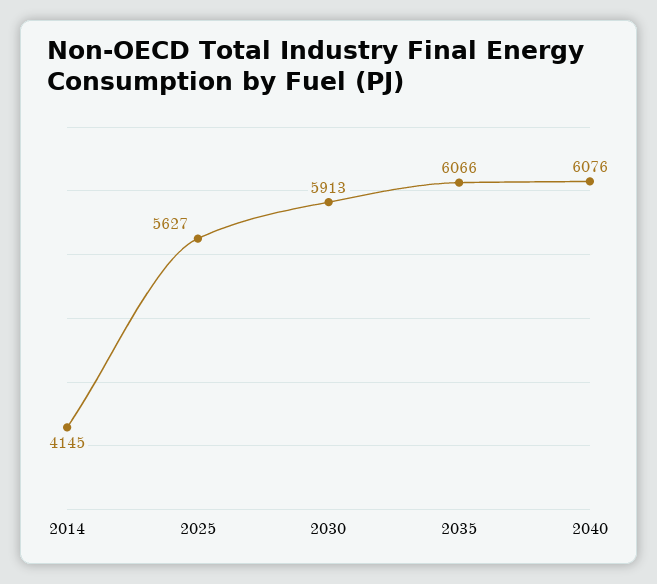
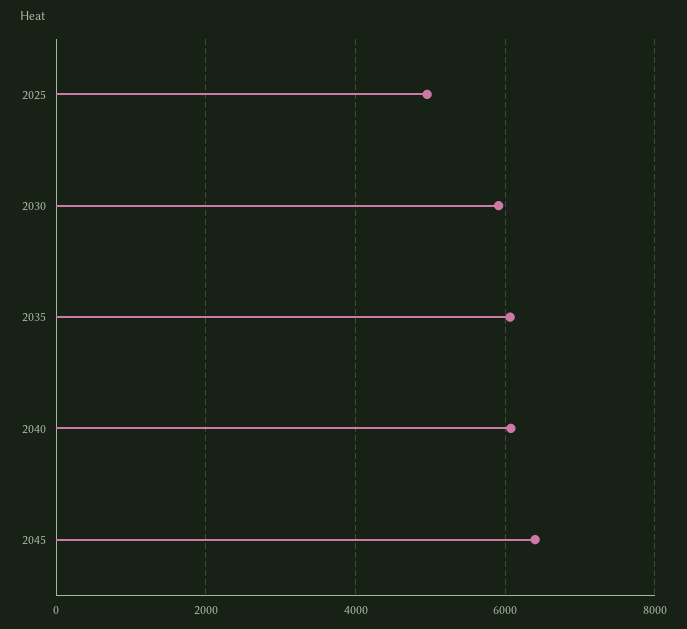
2014: 4145 -> none
2025: 5627 -> 5000
2045: none -> 6400

